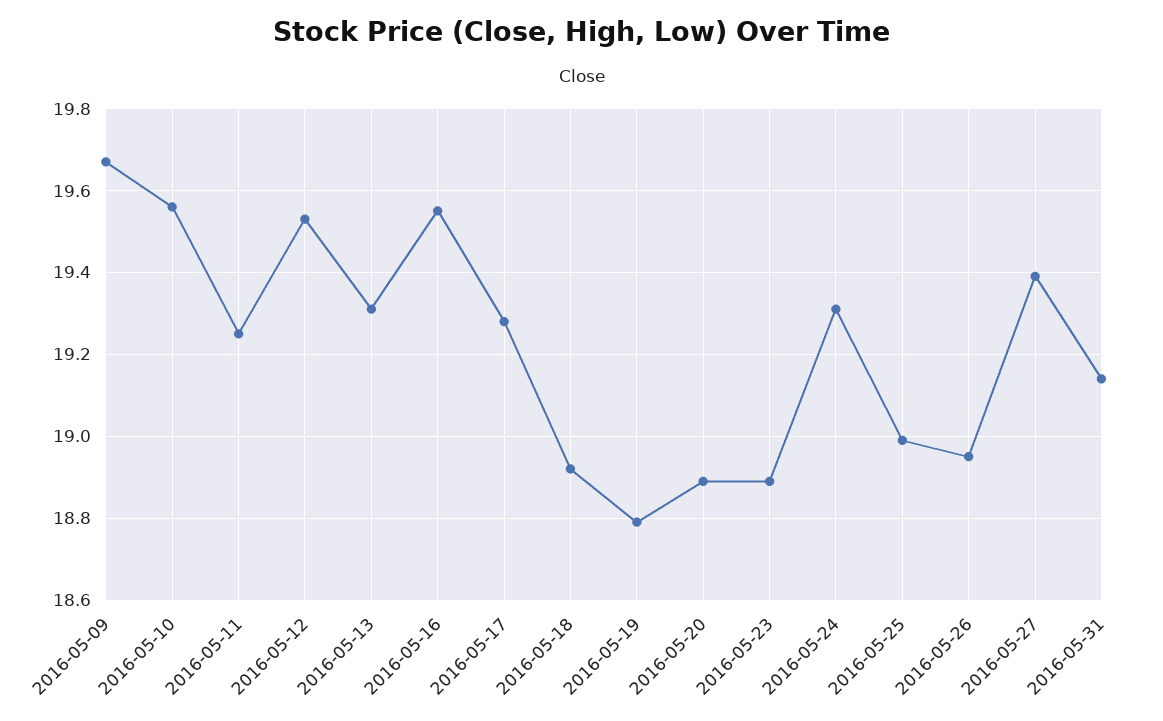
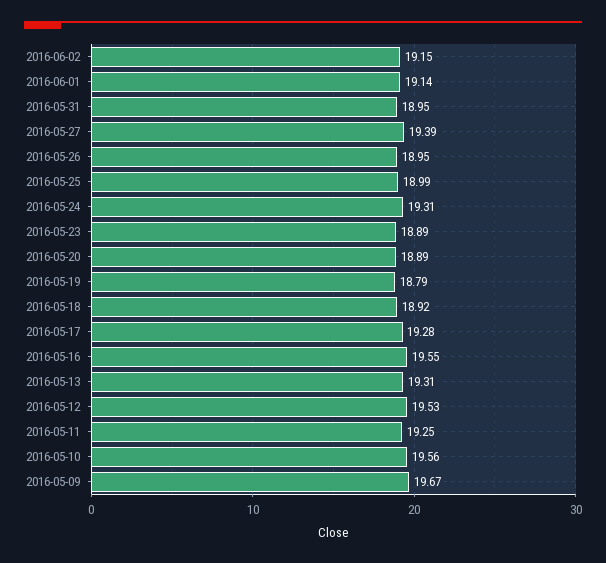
2016-05-31: 19.15 -> 18.95
2016-06-02: none -> 19.15
2016-06-01: none -> 19.14

